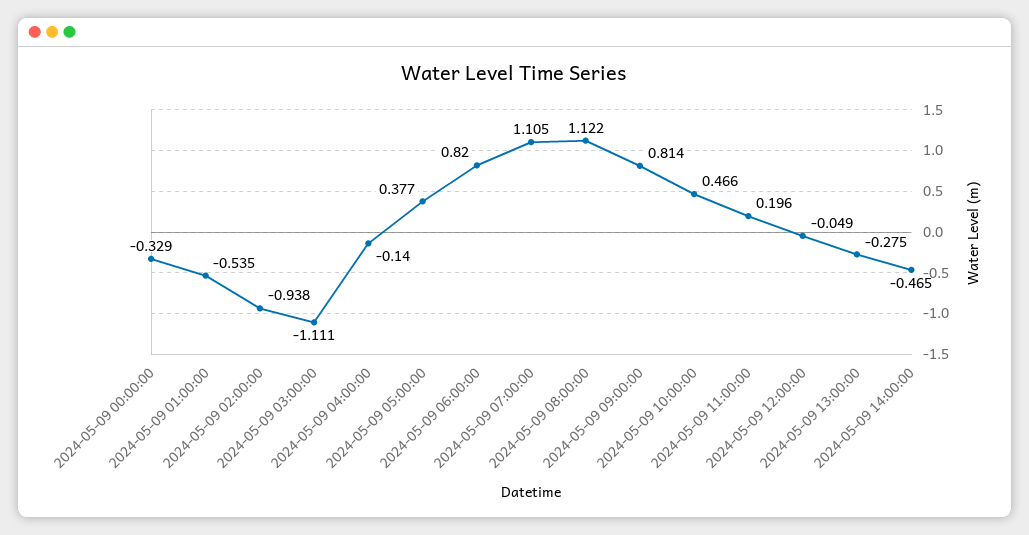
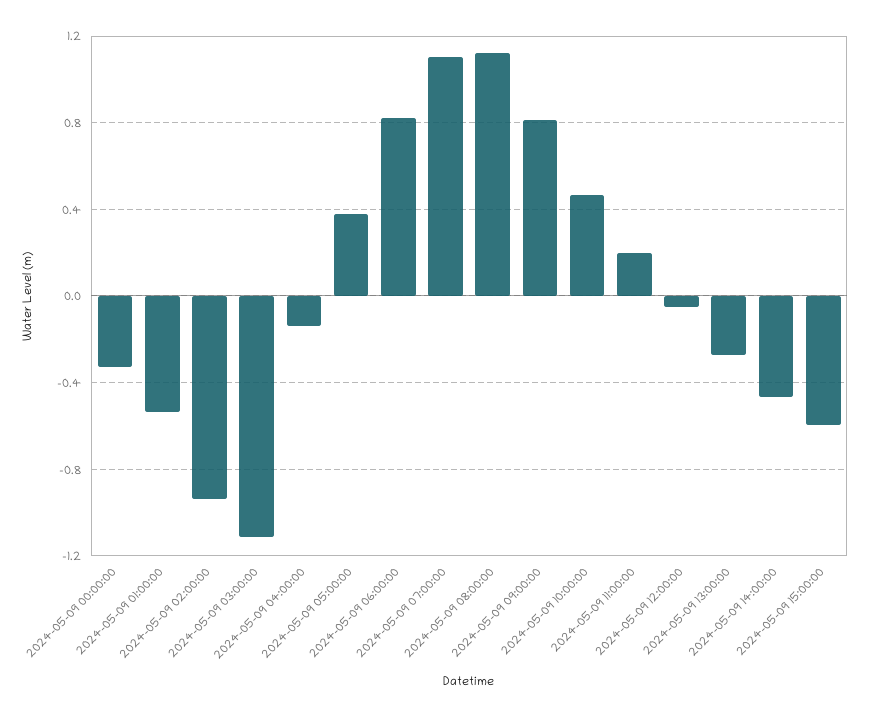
2024-05-09 15:00:00: none -> -0.6

